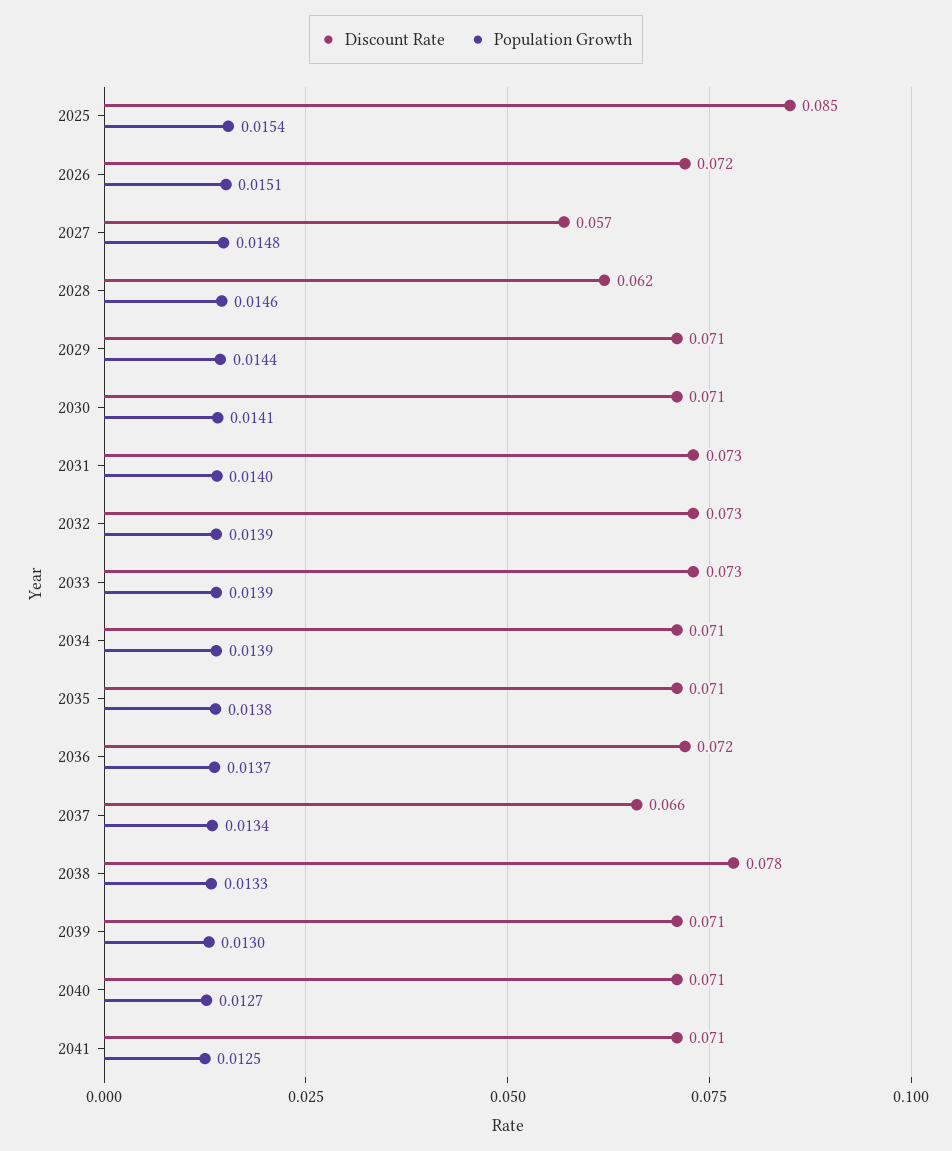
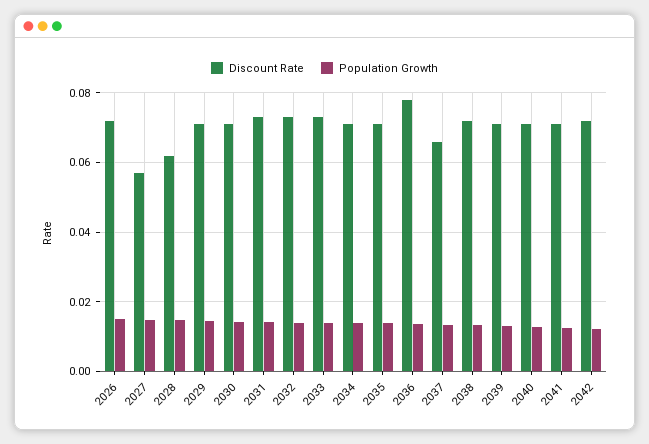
Discount Rate, 2025: 0.085 -> none
Population Growth, 2025: 0.0154 -> none
Discount Rate, 2036: 0.072 -> 0.078
Discount Rate, 2038: 0.078 -> 0.072
Discount Rate, 2042: none -> 0.072
Population Growth, 2042: none -> 0.012

